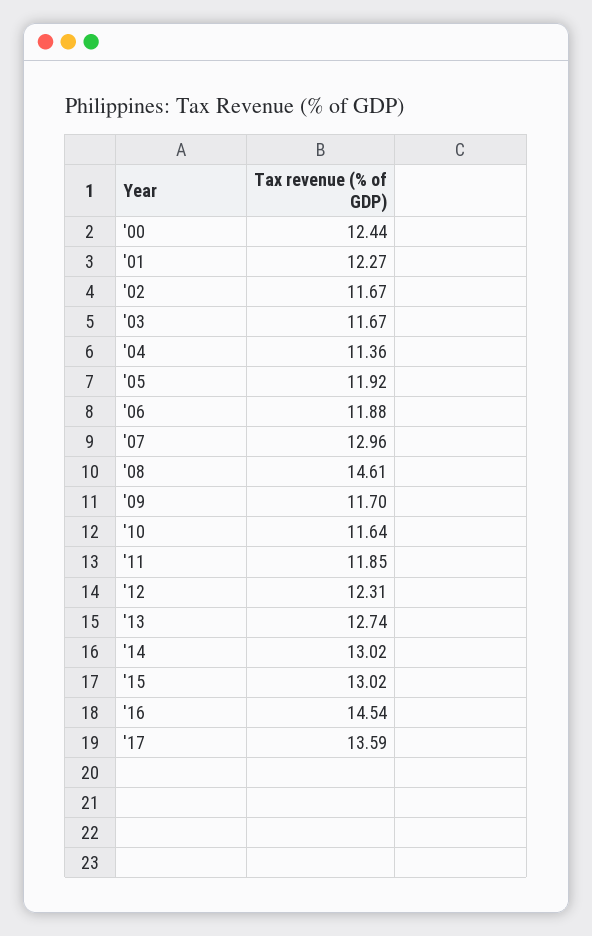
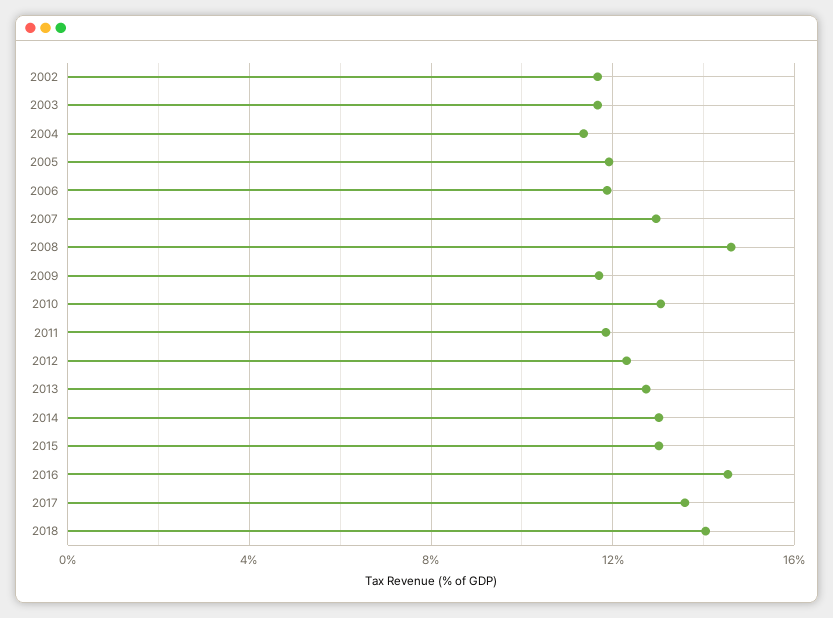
'00: 12.44 -> none
'01: 12.27 -> none
'10: 11.64 -> 13
2018: none -> 14

